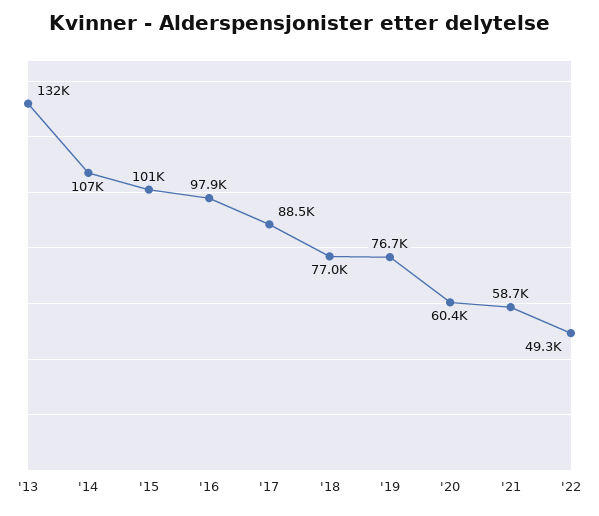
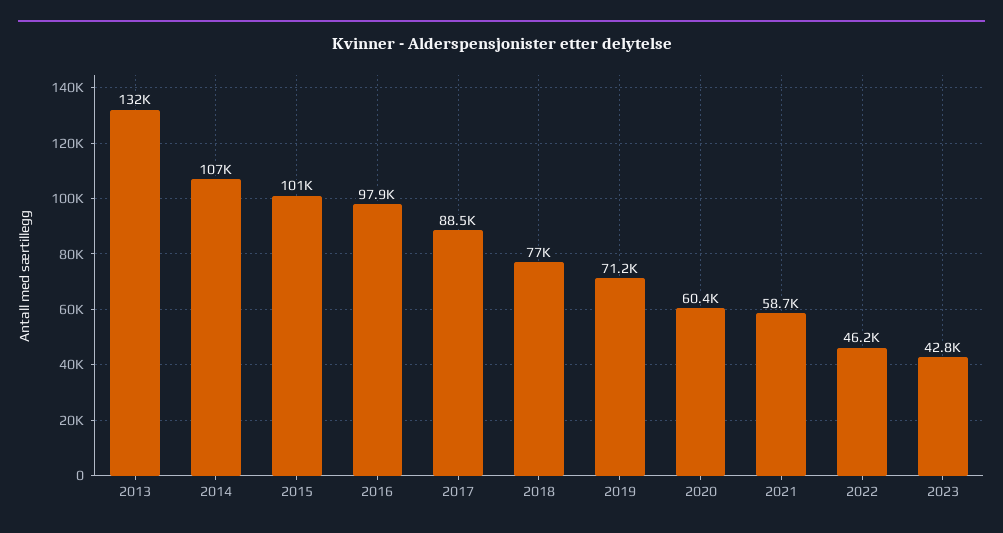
'19: 76700 -> 71200
'22: 49300 -> 46200
2023: none -> 42800

